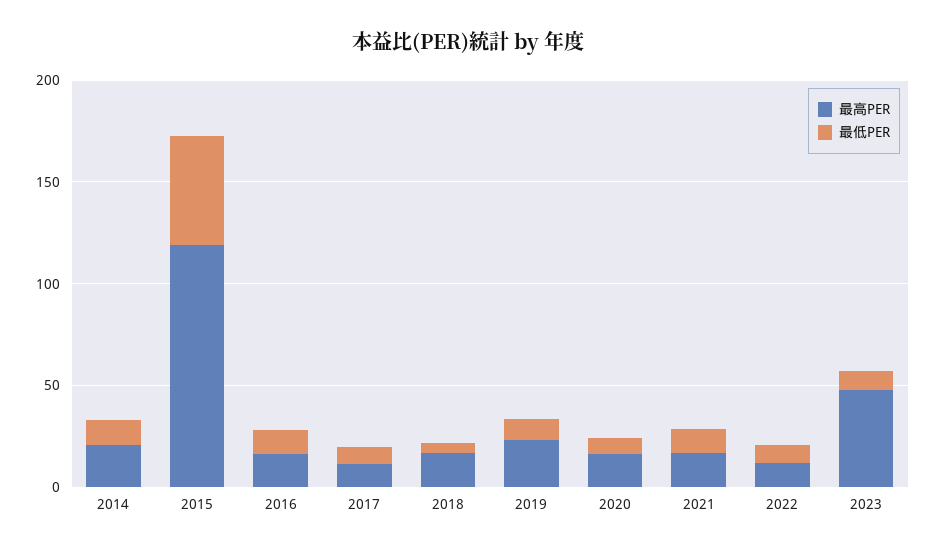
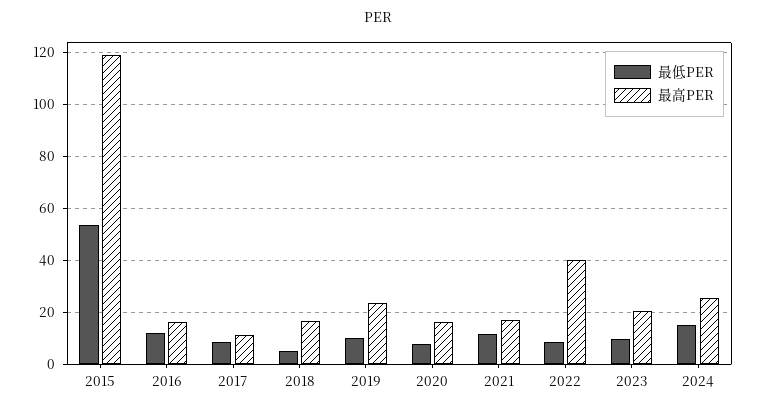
最高PER, 2014: 20 -> none
最低PER, 2014: 10 -> none
最高PER, 2022: 10 -> 40
最高PER, 2023: 50 -> 20
最低PER, 2024: none -> 15
最高PER, 2024: none -> 25

